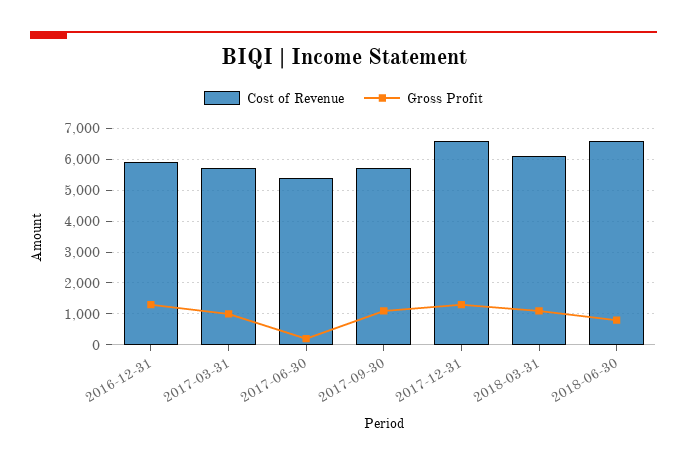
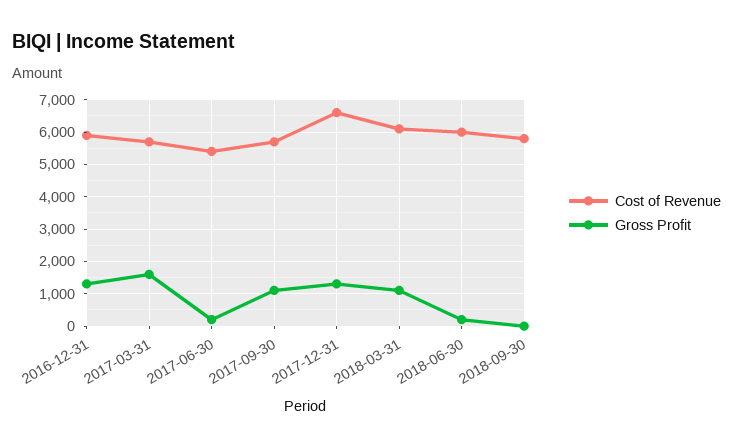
Gross Profit, 2017-03-31: 1000 -> 1600
Cost of Revenue, 2018-06-30: 6600 -> 6000
Gross Profit, 2018-06-30: 800 -> 200
Cost of Revenue, 2018-09-30: none -> 5800
Gross Profit, 2018-09-30: none -> 0

